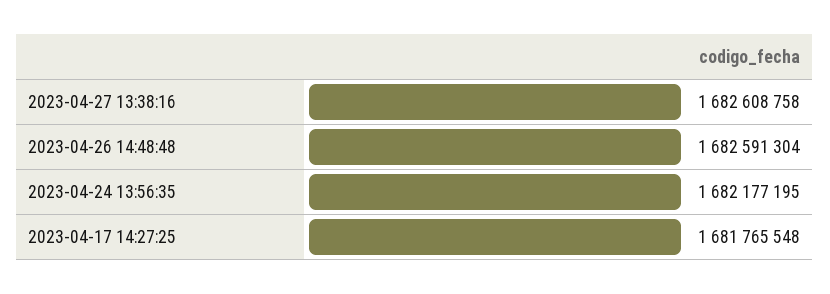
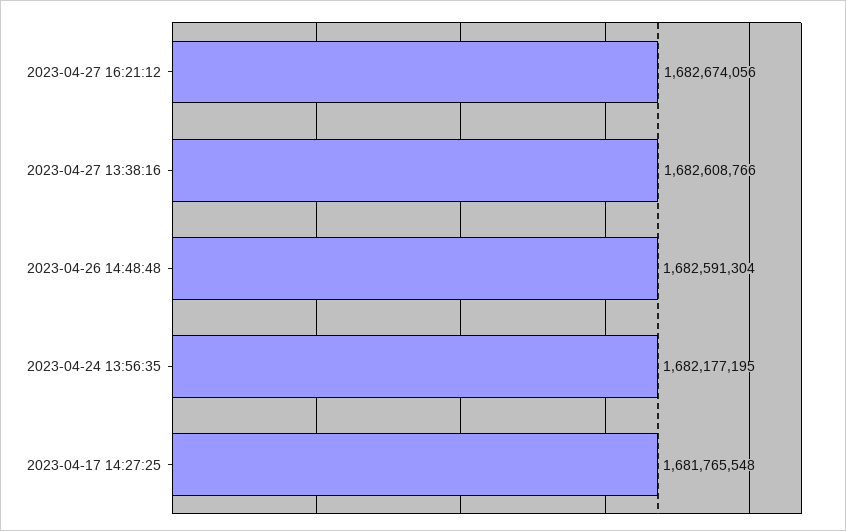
2023-04-27 13:38:16: 1682608758 -> 1682608766
2023-04-27 16:21:12: none -> 1682674056

